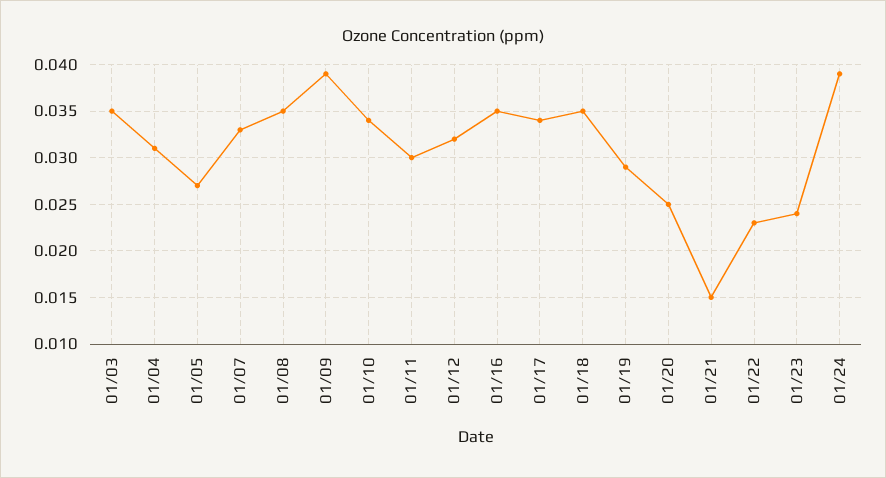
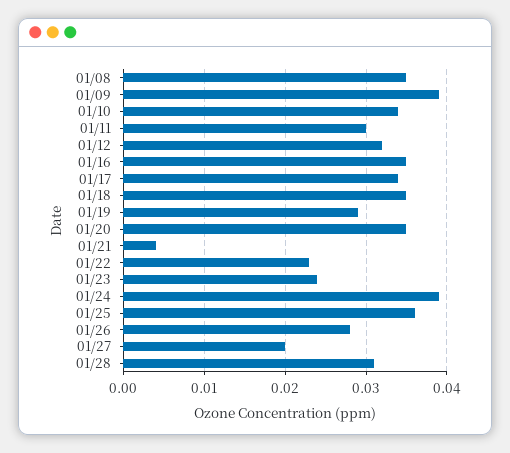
01/03: 0.035 -> none
01/04: 0.031 -> none
01/05: 0.027 -> none
01/07: 0.033 -> none
01/20: 0.025 -> 0.035
01/21: 0.015 -> 0.004
01/25: none -> 0.036
01/26: none -> 0.028
01/27: none -> 0.02
01/28: none -> 0.031

